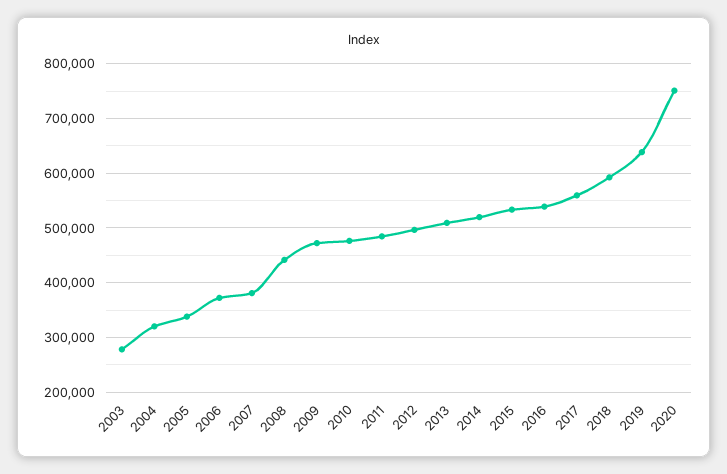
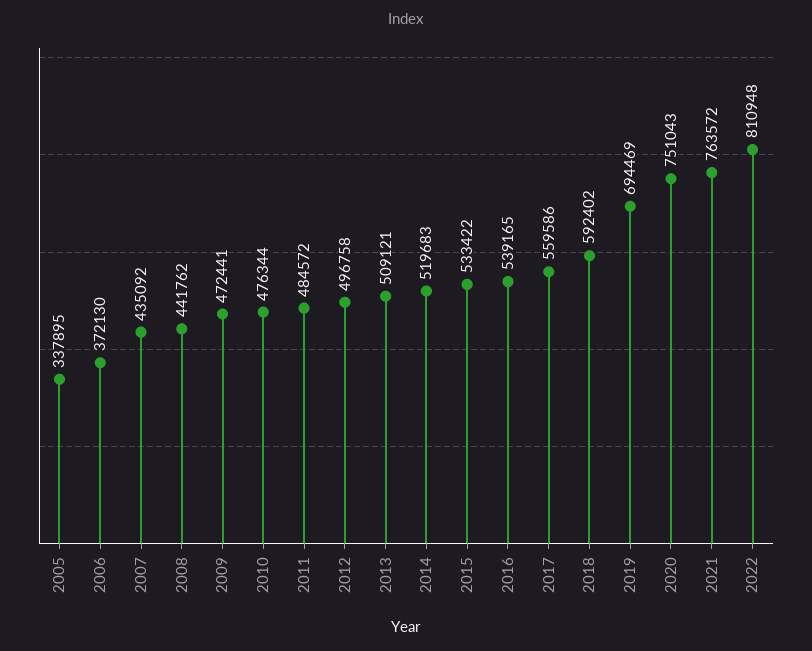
2003: 280000 -> none
2004: 320000 -> none
2007: 380000 -> 435092
2019: 640000 -> 694469
2021: none -> 763572
2022: none -> 810948

